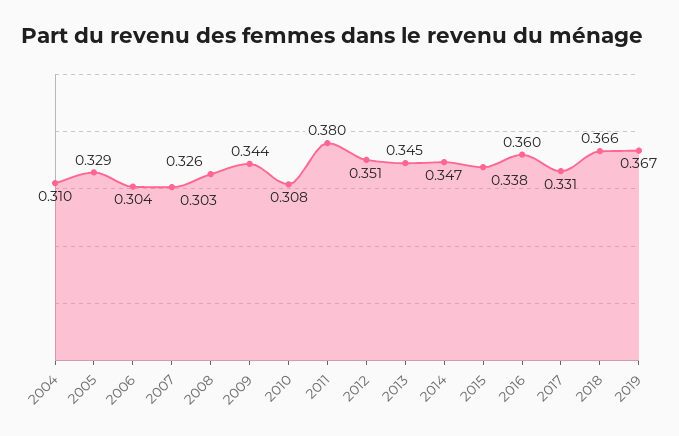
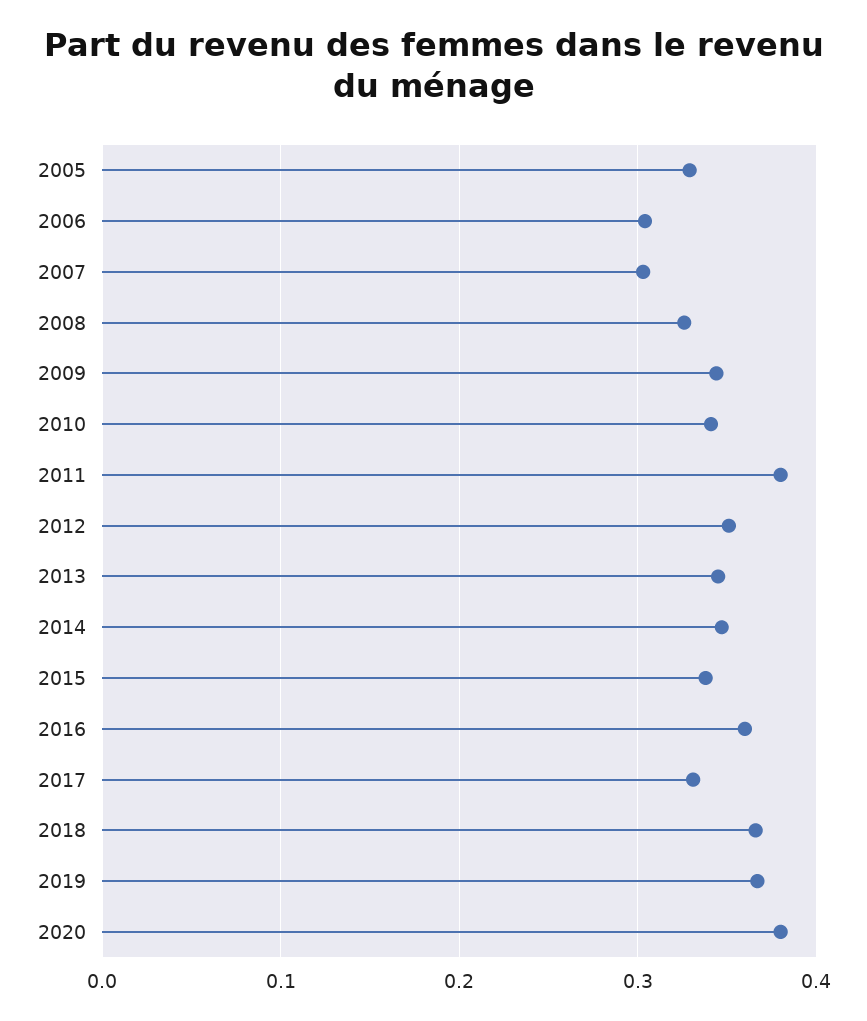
2004: 0.31 -> none
2010: 0.308 -> 0.34
2020: none -> 0.38

